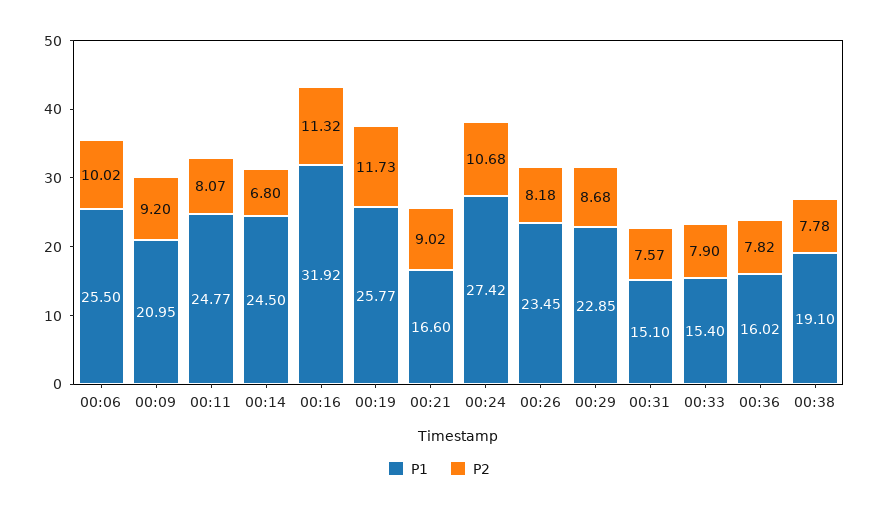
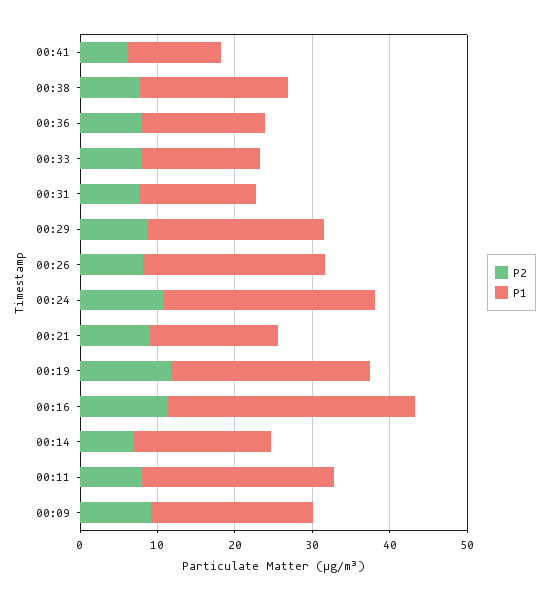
P1, 00:06: 25.5 -> none
P2, 00:06: 10.02 -> none
P1, 00:14: 24.5 -> 18
P2, 00:41: none -> 6
P1, 00:41: none -> 12

